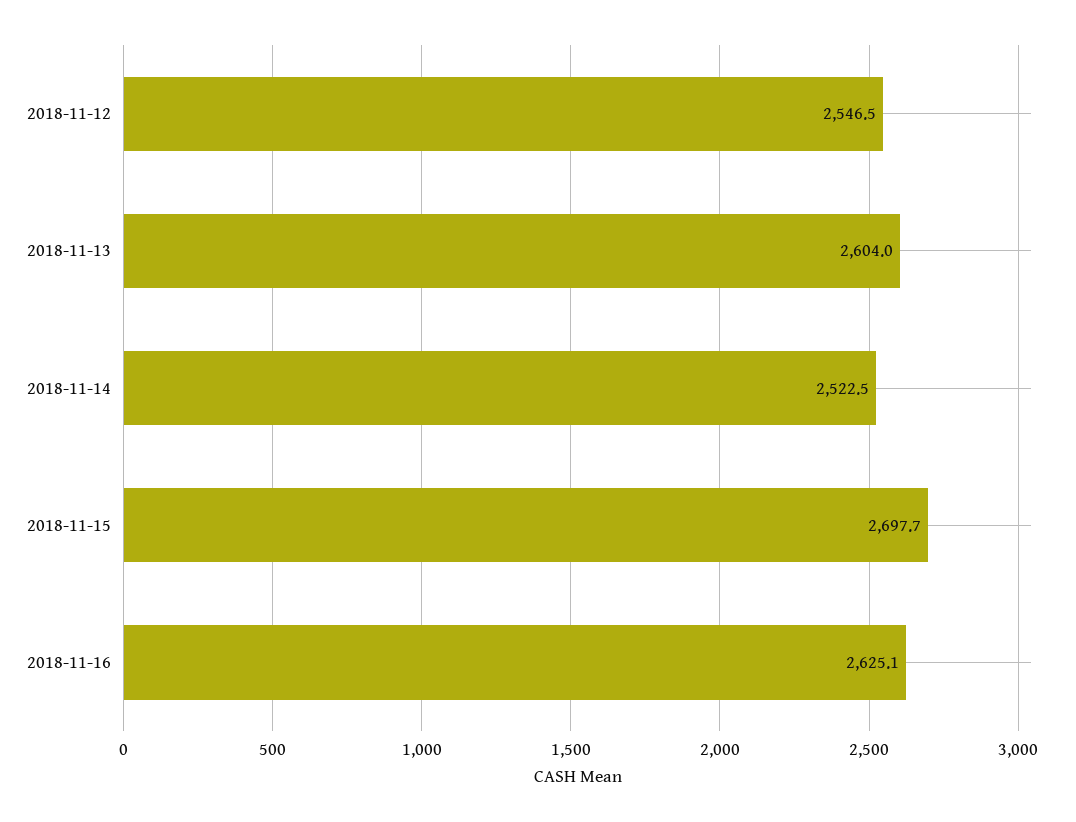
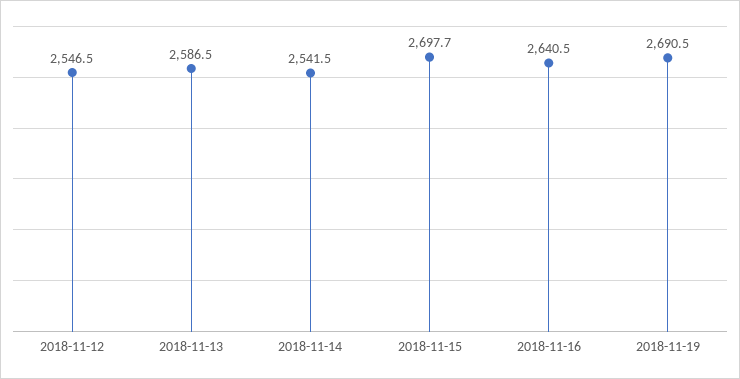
2018-11-13: 2604 -> 2586.5
2018-11-14: 2522.5 -> 2541.5
2018-11-16: 2625.1 -> 2640.5
2018-11-19: none -> 2690.5

